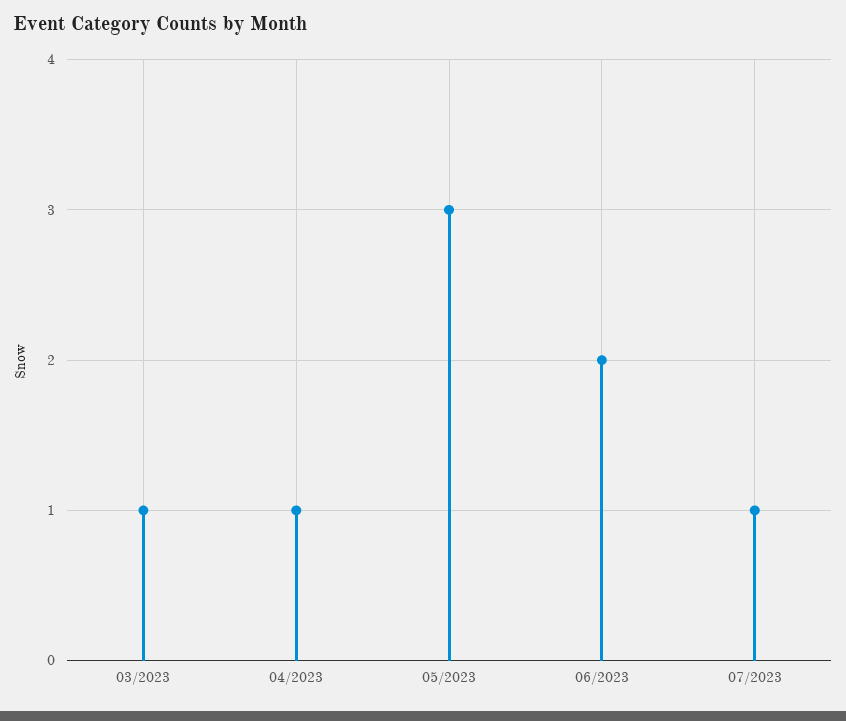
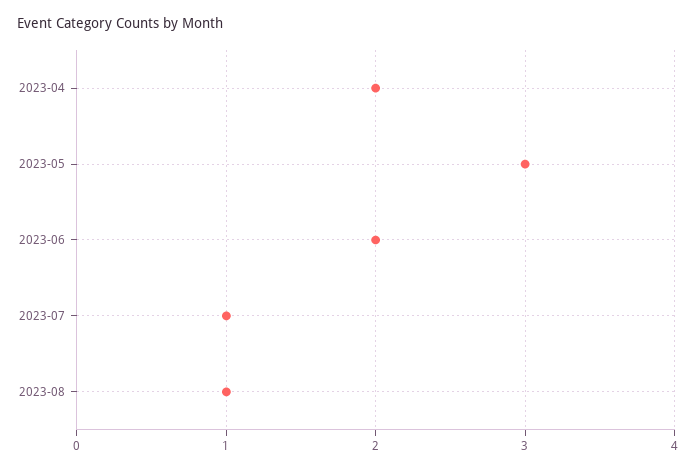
03/2023: 1 -> none
04/2023: 1 -> 2
2023-08: none -> 1

